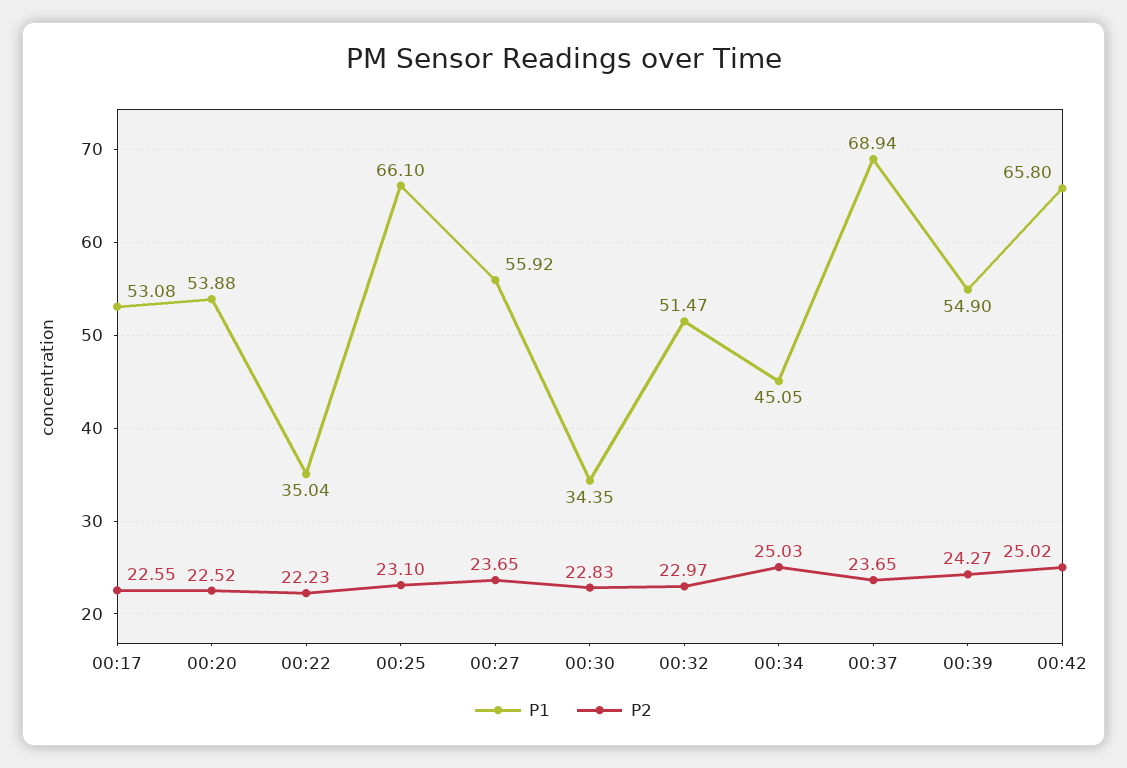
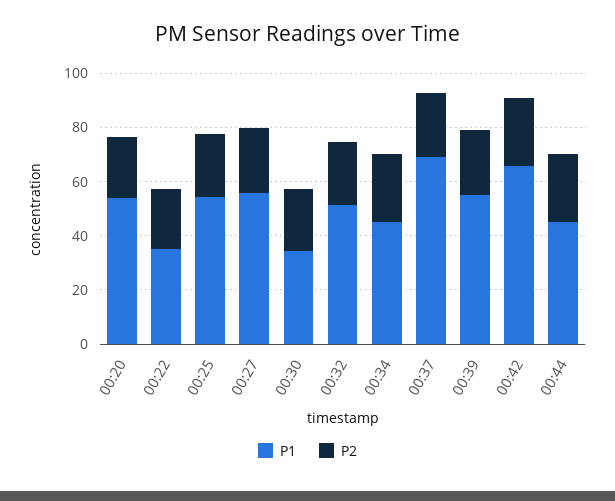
P1, 00:17: 53.08 -> none
P2, 00:17: 22.55 -> none
P1, 00:25: 66.1 -> 55
P1, 00:44: none -> 45
P2, 00:44: none -> 25

